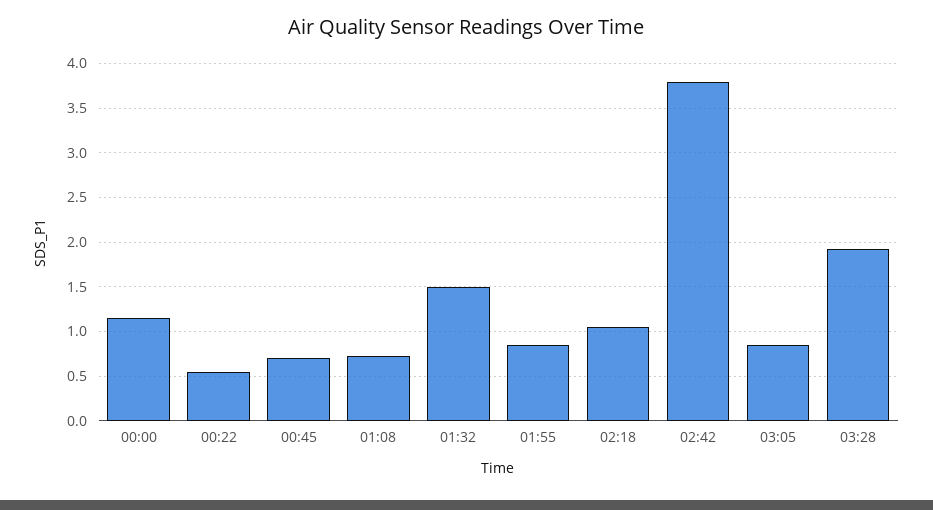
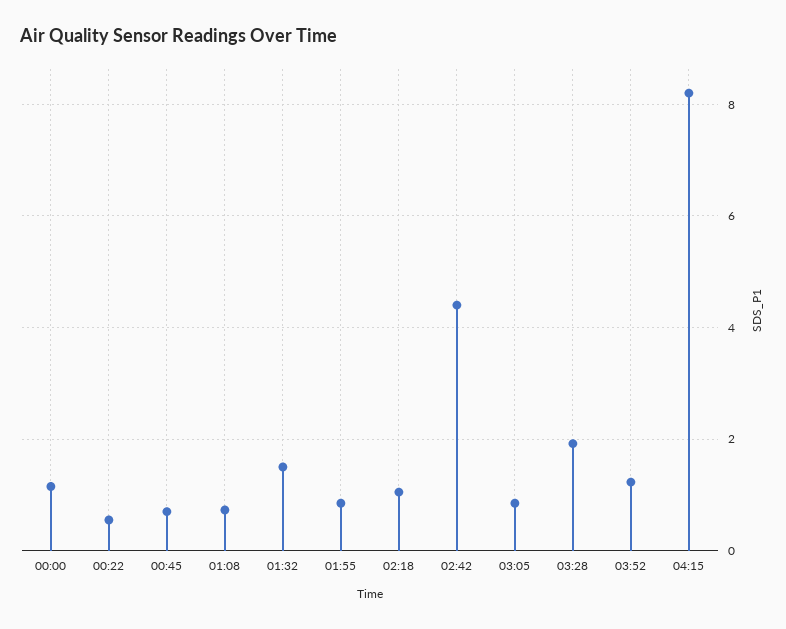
02:42: 3.8 -> 4.4
03:52: none -> 1.2
04:15: none -> 8.2

